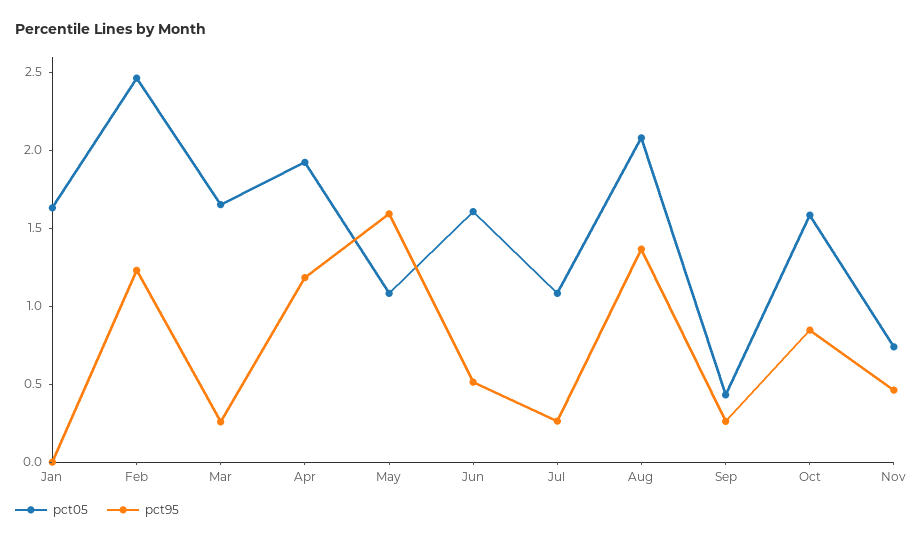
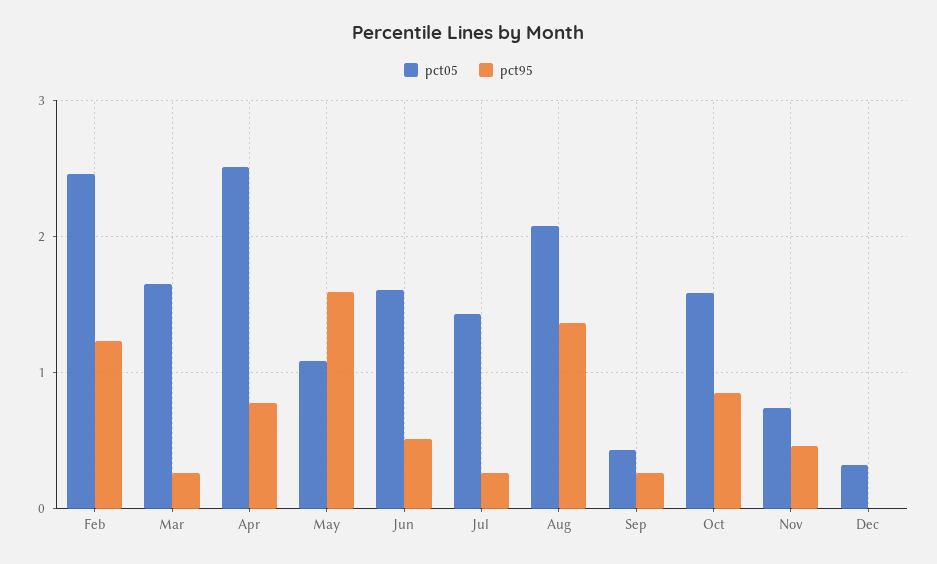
pct05, Jan: 1.6 -> none
pct95, Jan: 0 -> none
pct05, Apr: 1.9 -> 2.5
pct95, Apr: 1.2 -> 0.8
pct05, Jul: 1.1 -> 1.4
pct05, Dec: none -> 0.3
pct95, Dec: none -> 0

